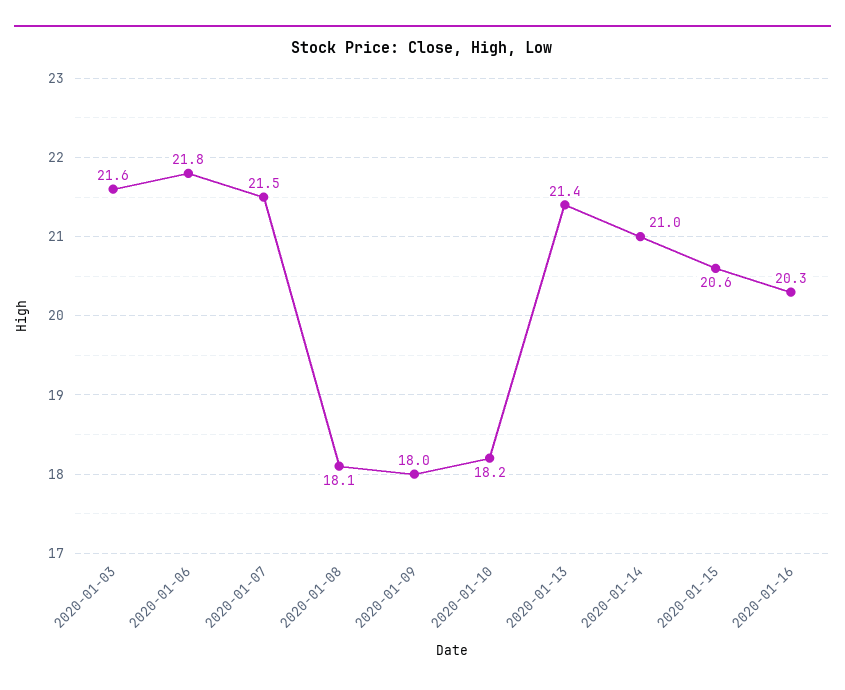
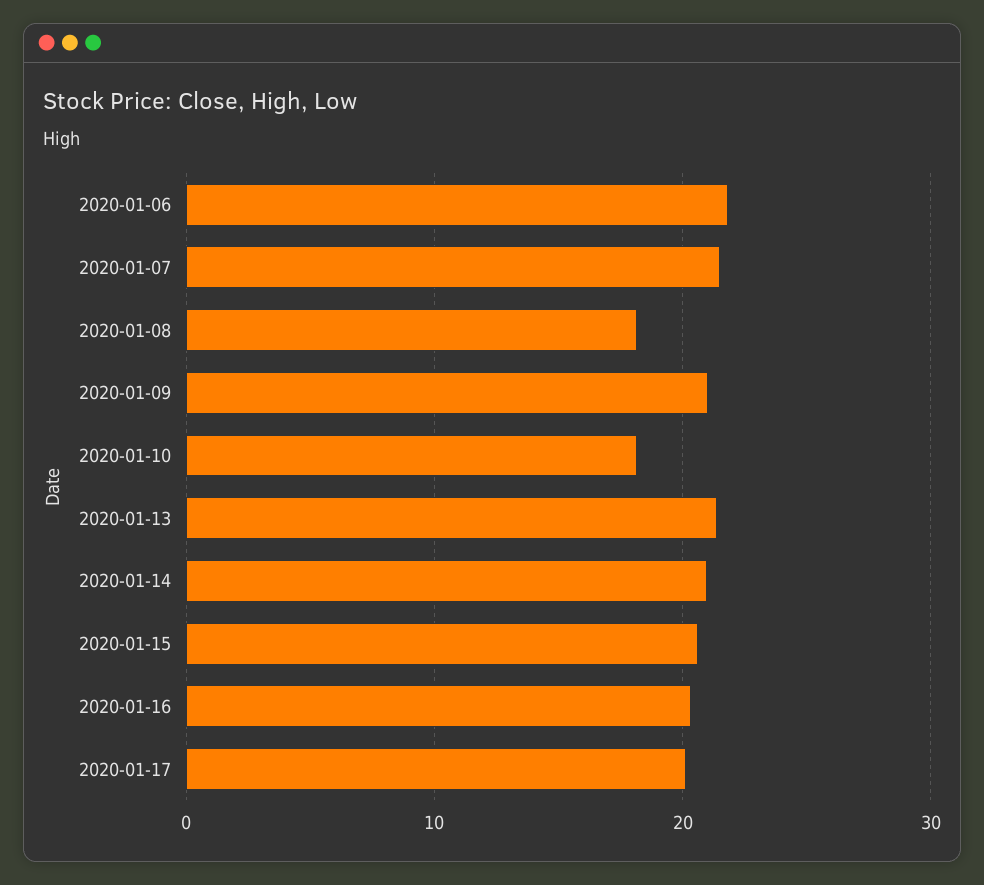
2020-01-03: 21.6 -> none
2020-01-09: 18 -> 21
2020-01-17: none -> 20

